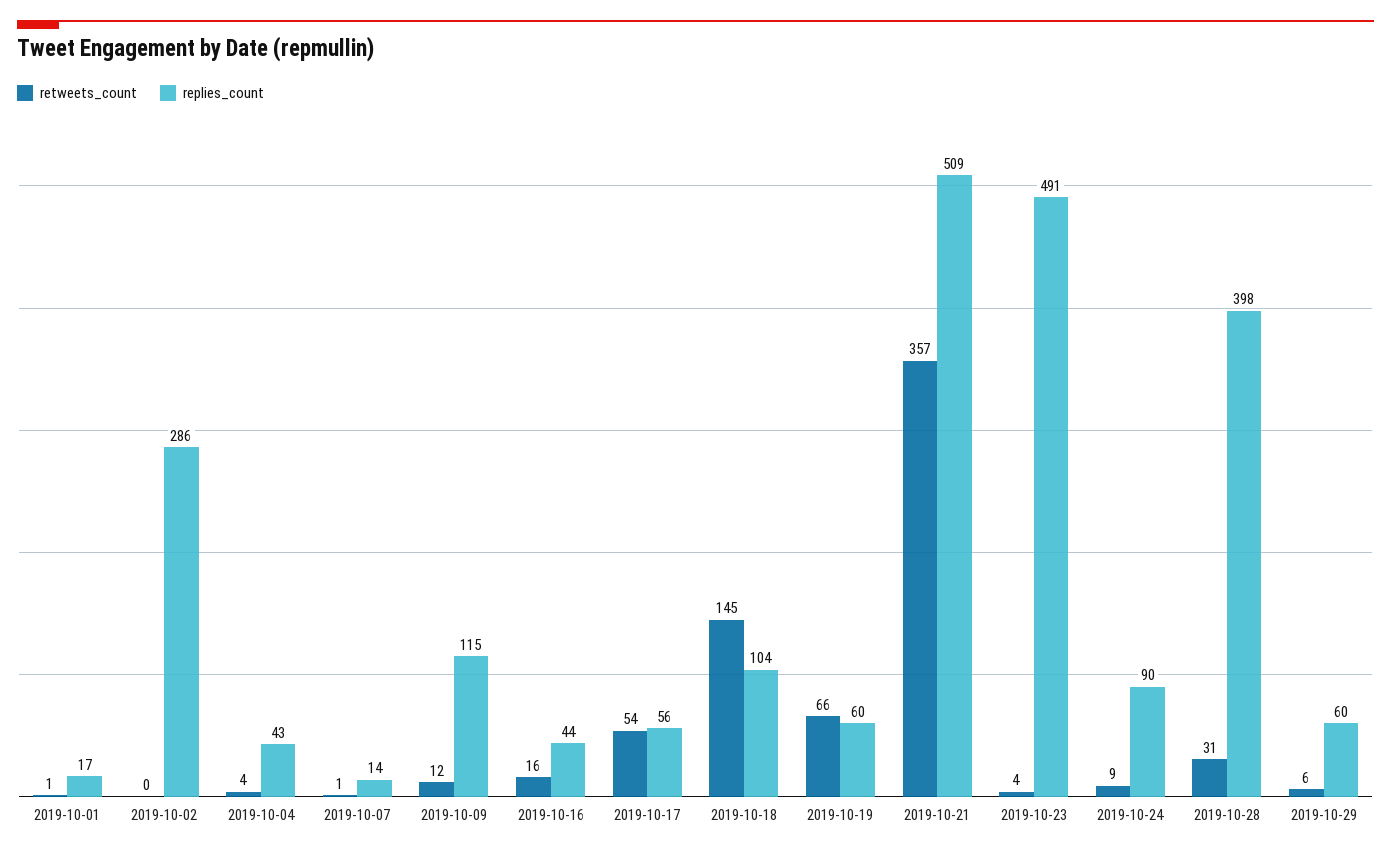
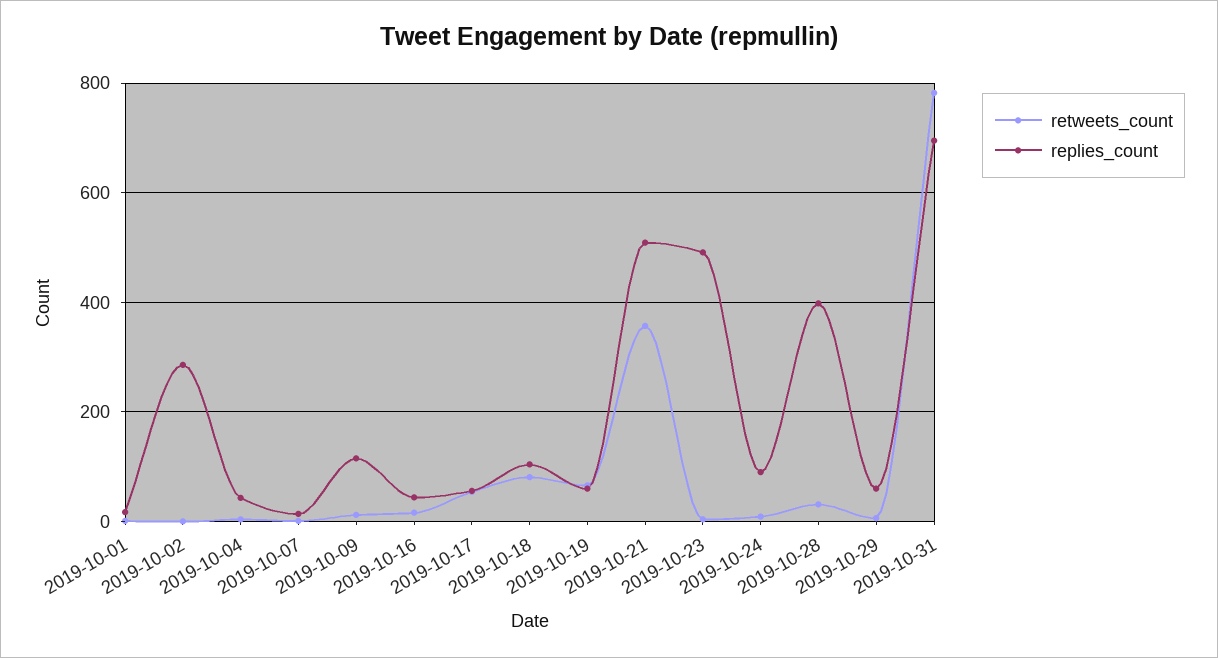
retweets_count, 2019-10-18: 145 -> 80
retweets_count, 2019-10-31: none -> 780
replies_count, 2019-10-31: none -> 700

